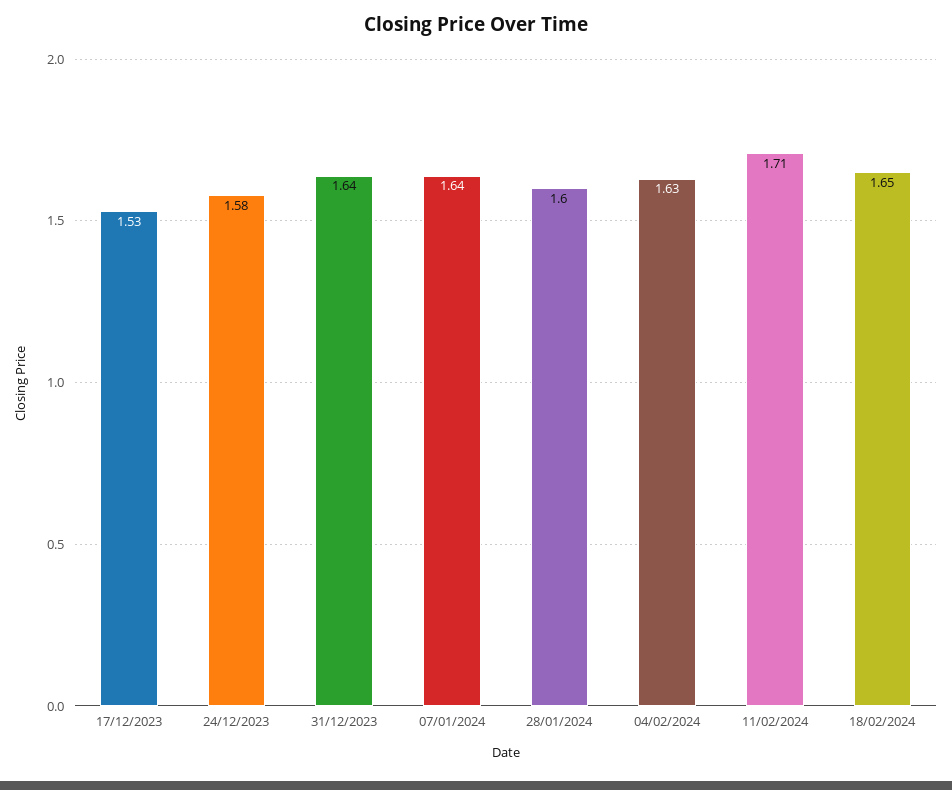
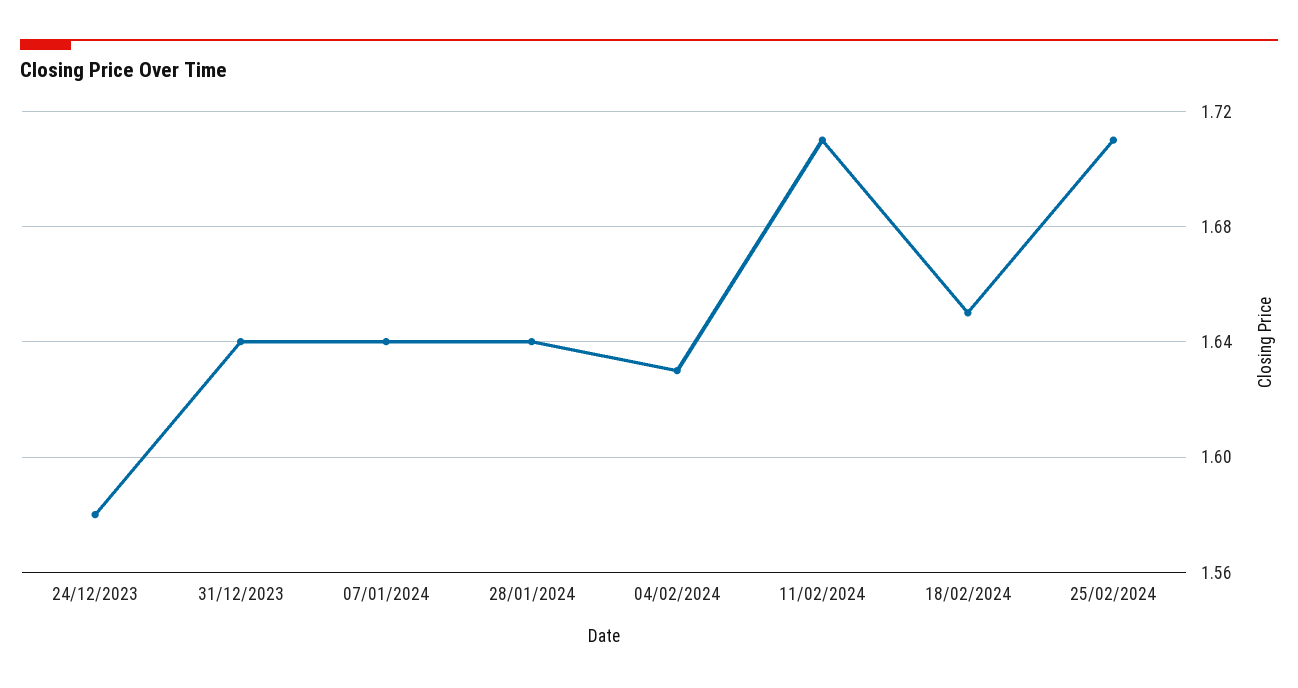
17/12/2023: 1.53 -> none
28/01/2024: 1.6 -> 1.64
25/02/2024: none -> 1.71

